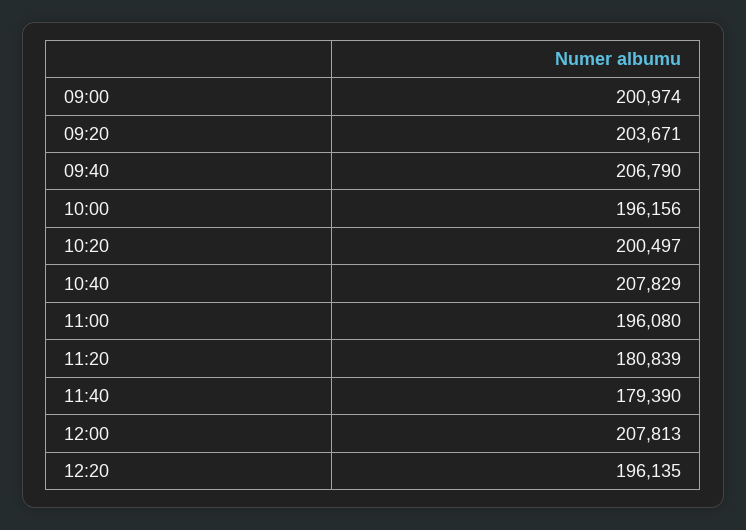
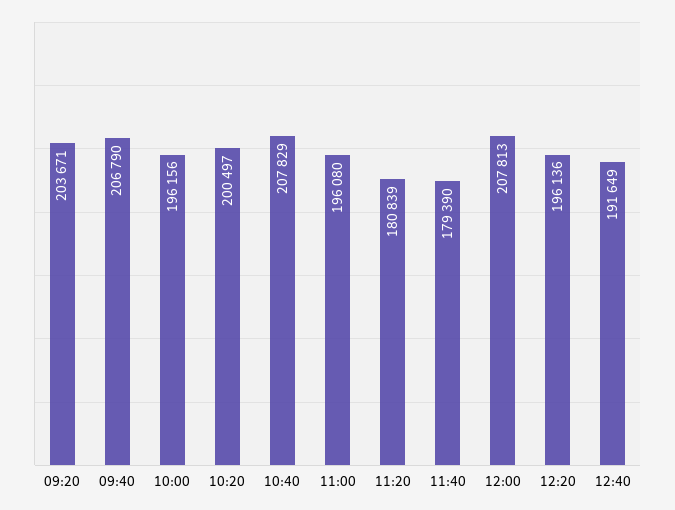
09:00: 200974 -> none
12:20: 196135 -> 196136
12:40: none -> 191649

